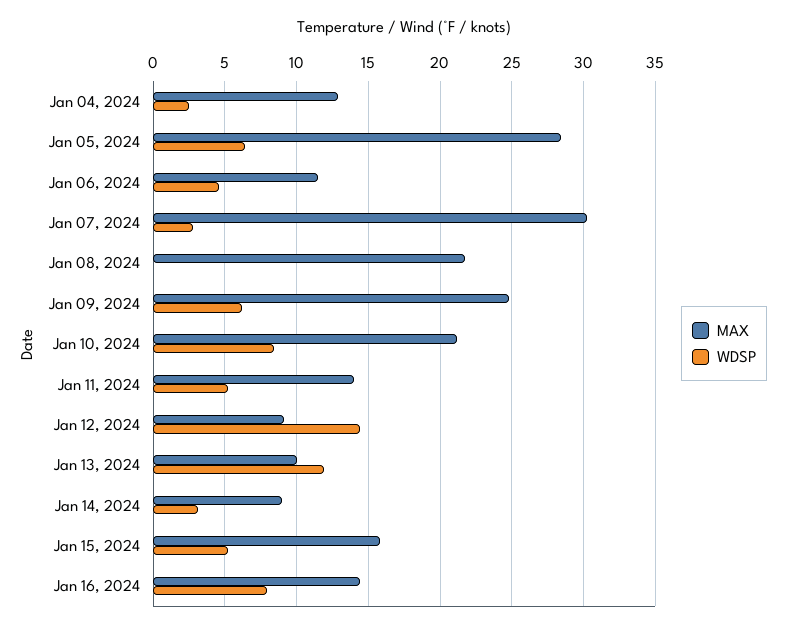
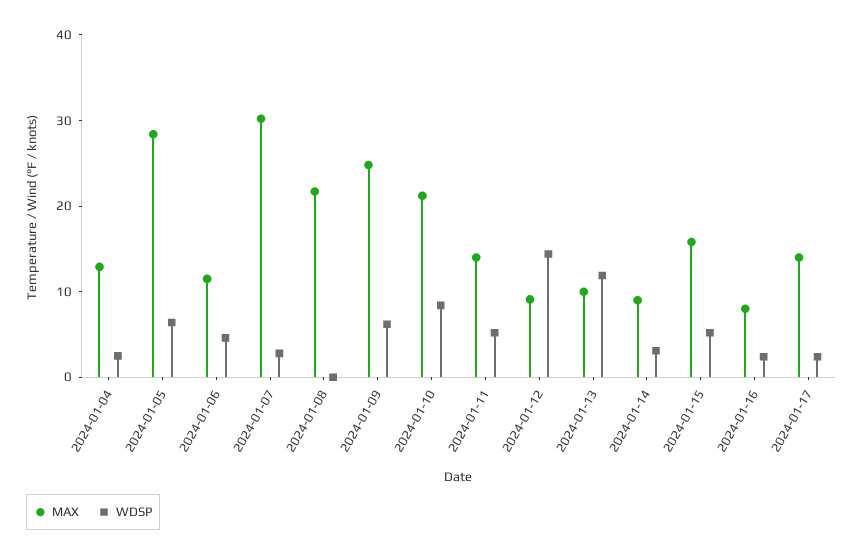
MAX, Jan 16, 2024: 14.5 -> 8
WDSP, Jan 16, 2024: 8 -> 2
MAX, 2024-01-17: none -> 14
WDSP, 2024-01-17: none -> 2

